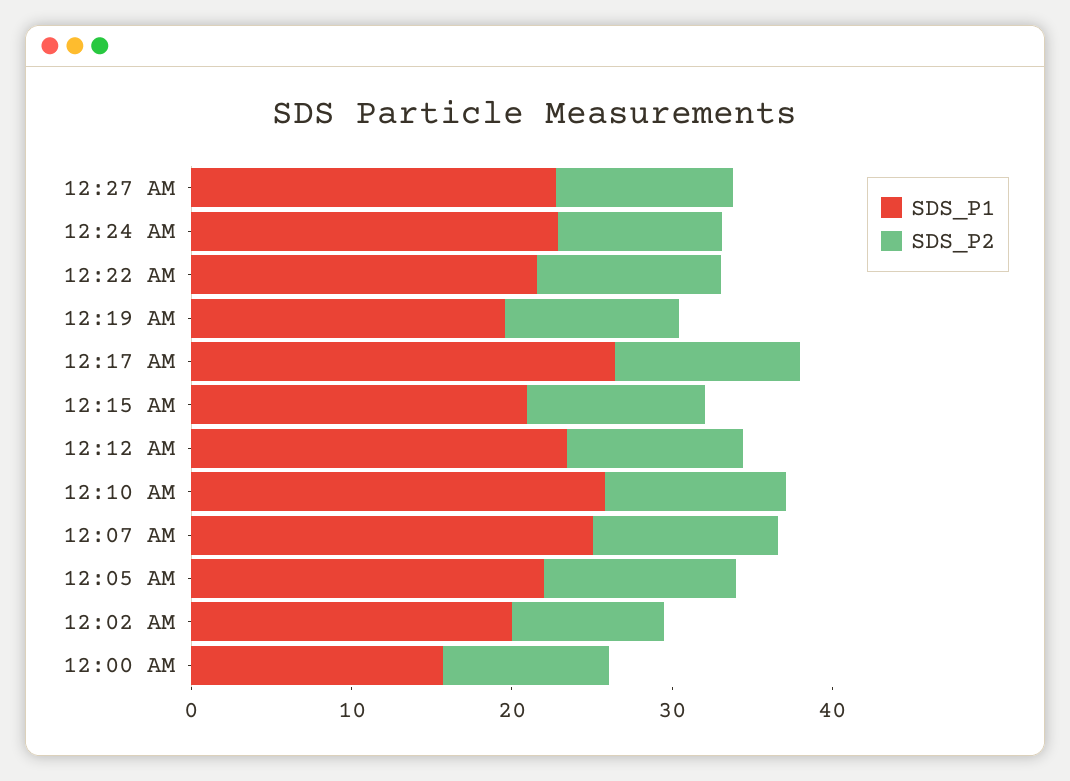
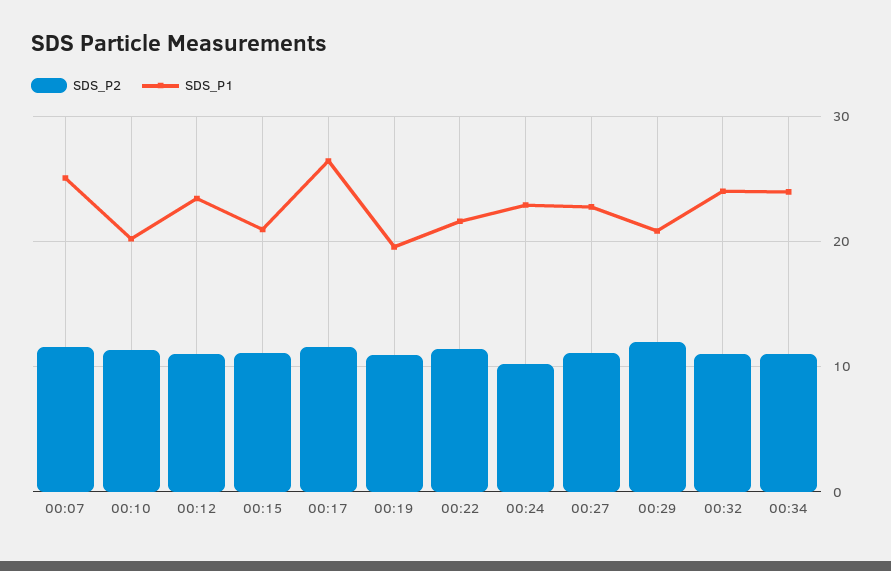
SDS_P1, 12:10 AM: 26 -> 20
SDS_P1, 12:05 AM: 22 -> none
SDS_P2, 12:05 AM: 12 -> none
SDS_P1, 12:02 AM: 20 -> none
SDS_P2, 12:02 AM: 10 -> none
SDS_P1, 12:00 AM: 16 -> none
SDS_P2, 12:00 AM: 10 -> none
SDS_P2, 00:29: none -> 12
SDS_P1, 00:29: none -> 21
SDS_P2, 00:32: none -> 11
SDS_P1, 00:32: none -> 24
SDS_P2, 00:34: none -> 11
SDS_P1, 00:34: none -> 24

